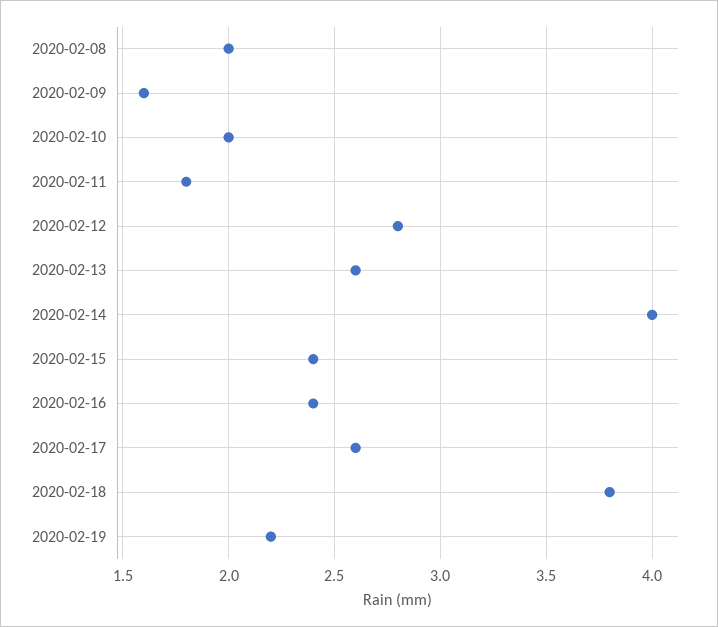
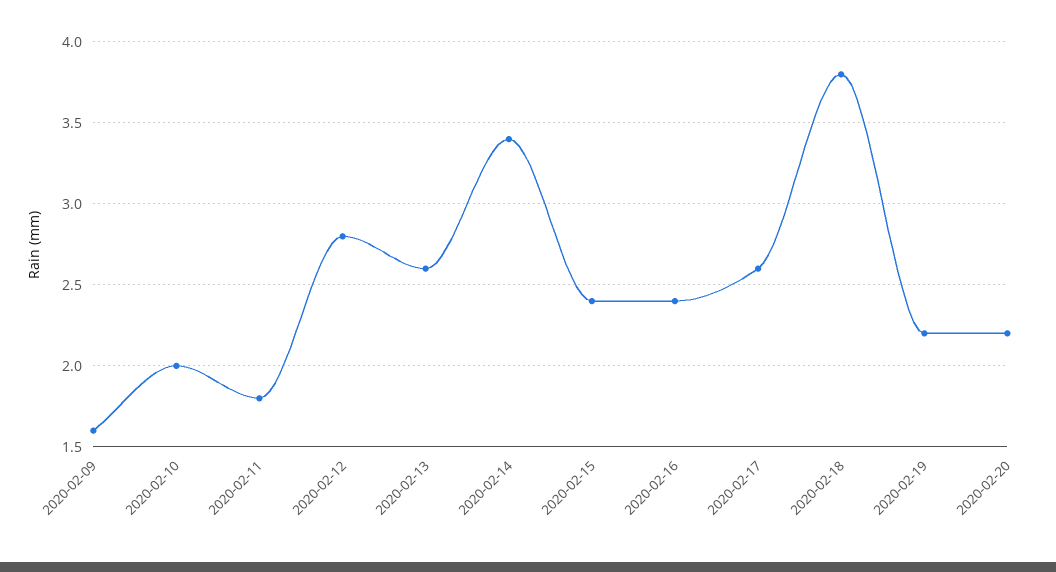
2020-02-08: 2 -> none
2020-02-14: 4 -> 3.4
2020-02-20: none -> 2.2

